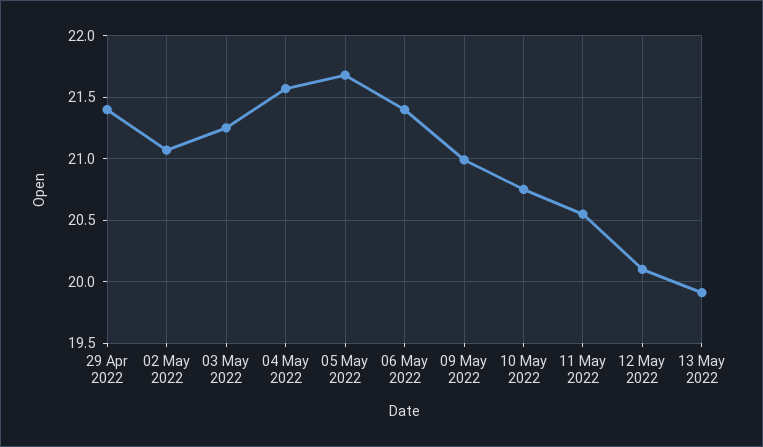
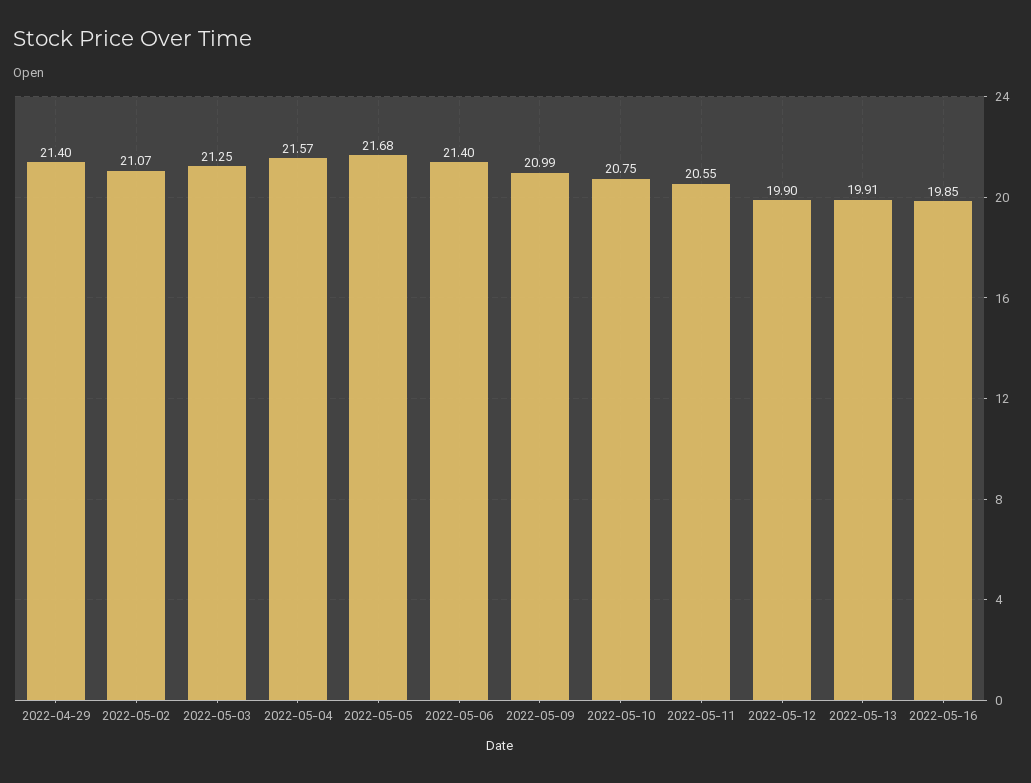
12 May 2022: 20.1 -> 19.9
2022-05-16: none -> 19.85

